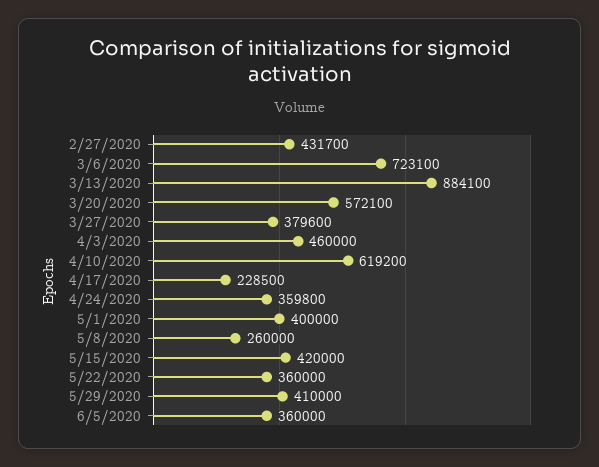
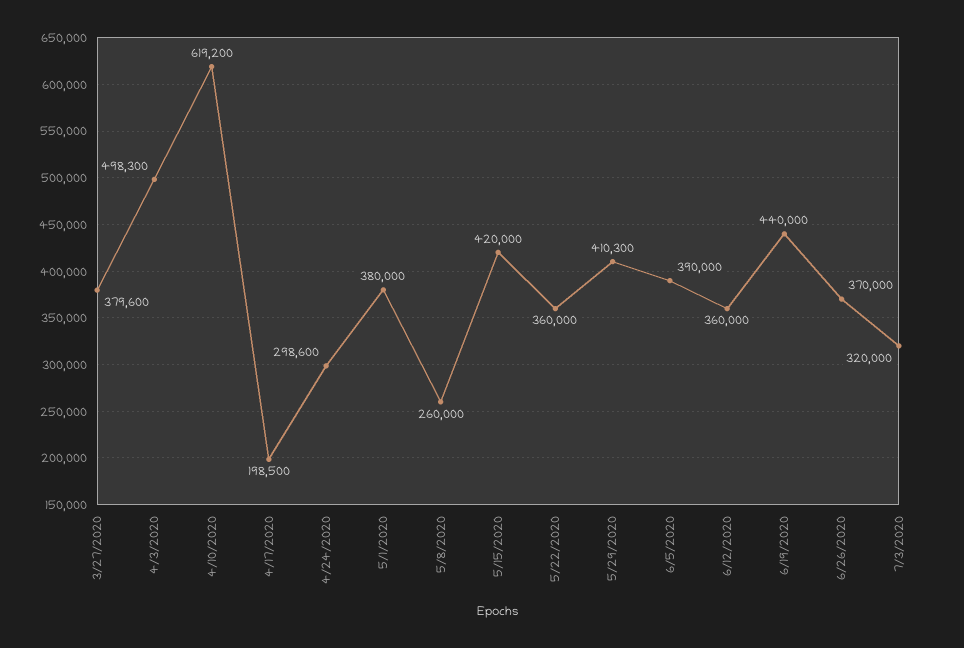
2/27/2020: 431700 -> none
3/6/2020: 723100 -> none
3/13/2020: 884100 -> none
3/20/2020: 572100 -> none
4/3/2020: 460000 -> 498300
4/17/2020: 228500 -> 198500
4/24/2020: 359800 -> 298600
5/1/2020: 400000 -> 380000
5/29/2020: 410000 -> 410300
6/5/2020: 360000 -> 390000
6/12/2020: none -> 360000
6/19/2020: none -> 440000
6/26/2020: none -> 370000
7/3/2020: none -> 320000

